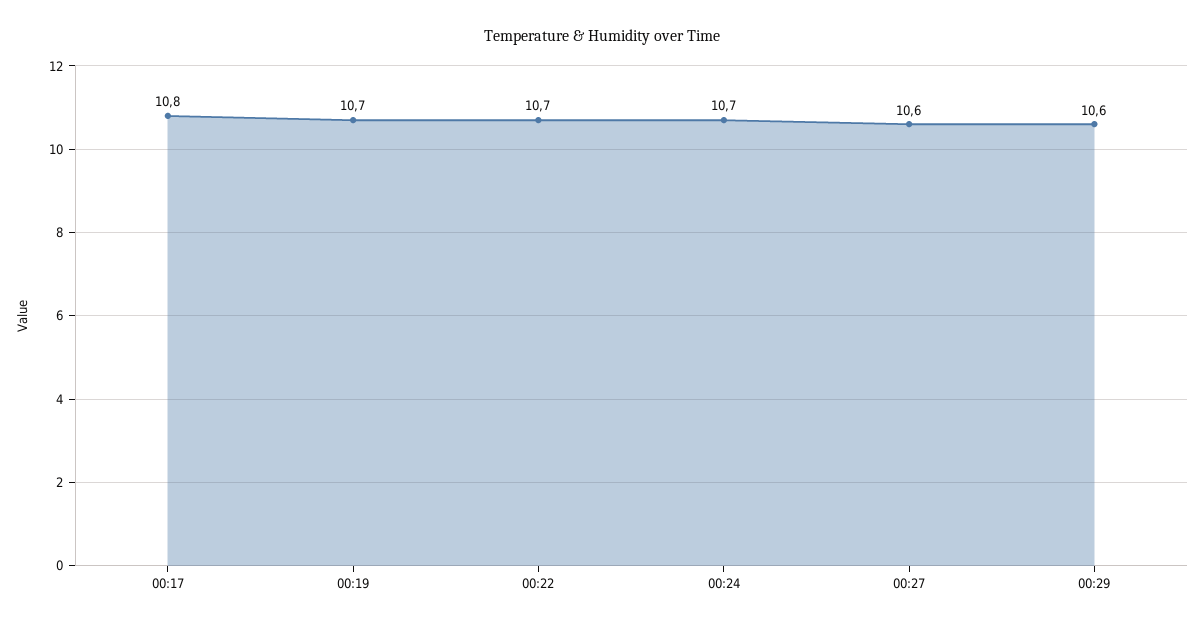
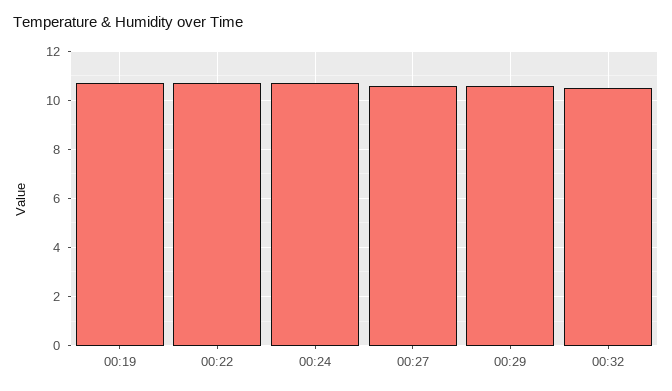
00:17: 10.8 -> none
00:32: none -> 10.5

